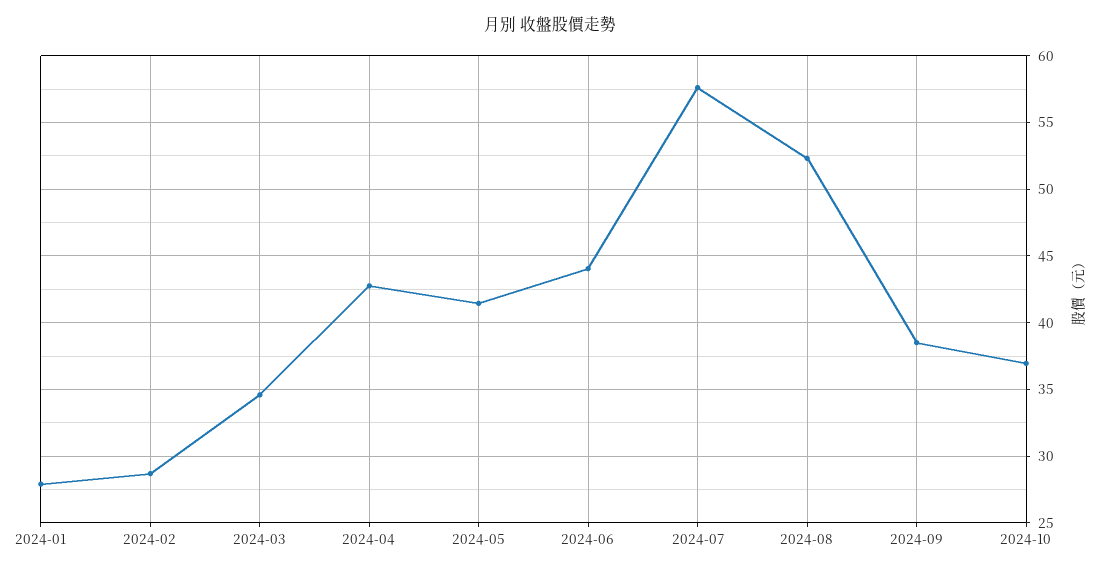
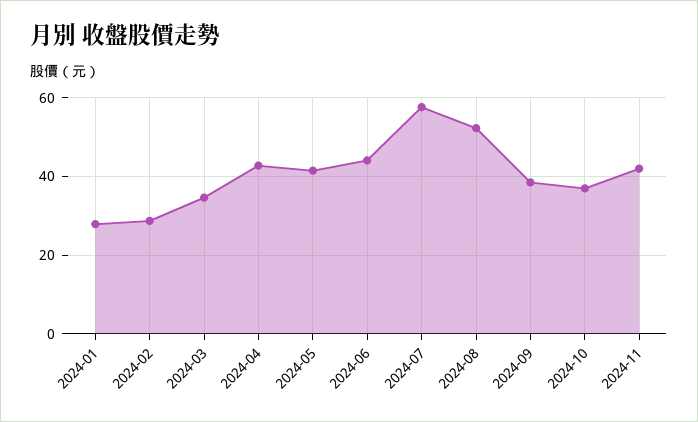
2024-11: none -> 42

